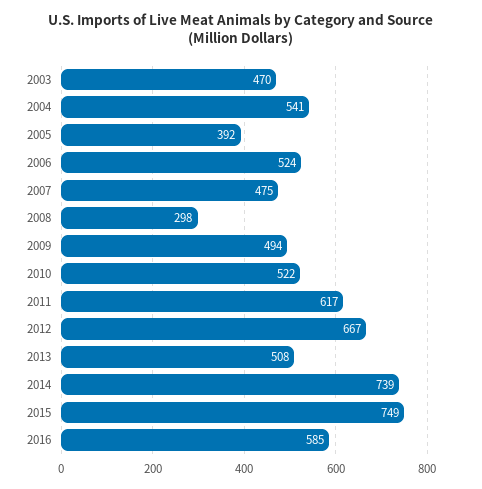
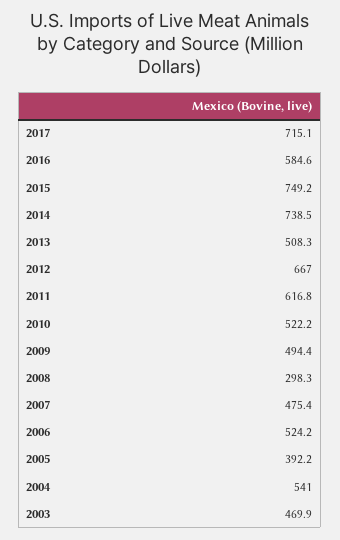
2017: none -> 715.1

